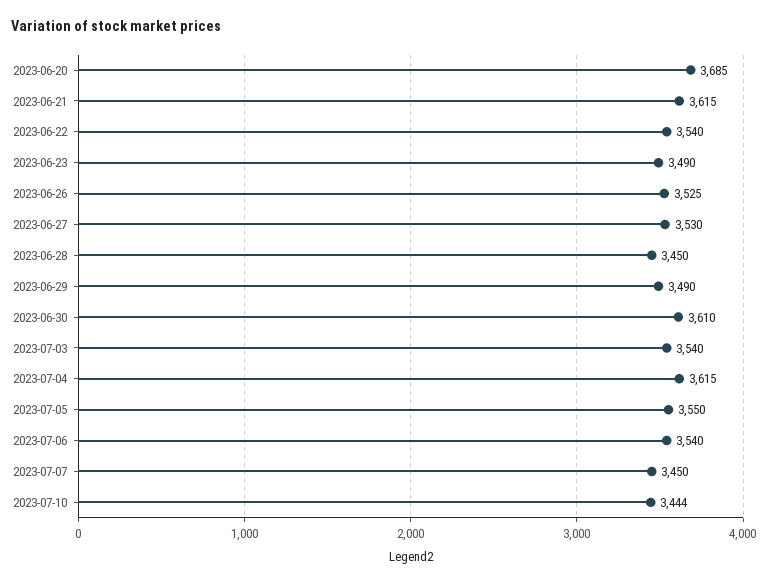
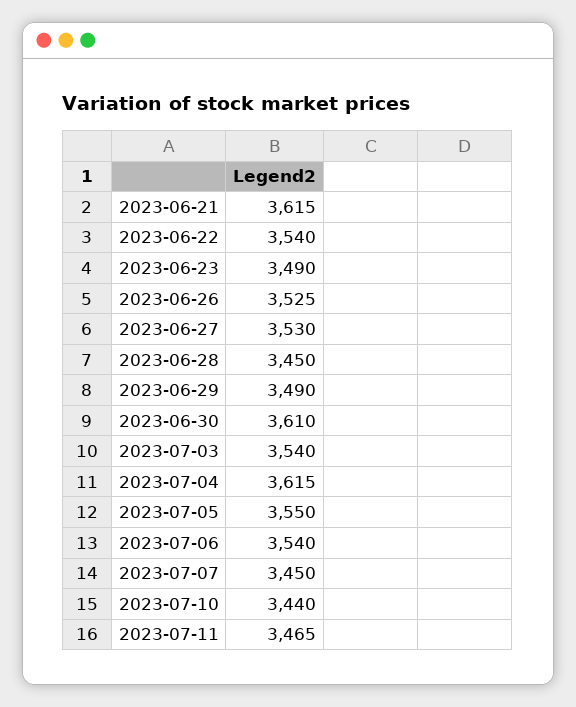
2023-06-20: 3685 -> none
2023-07-10: 3444 -> 3440
2023-07-11: none -> 3465

